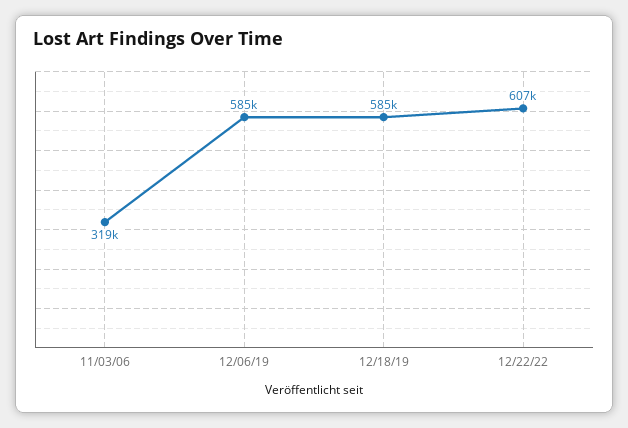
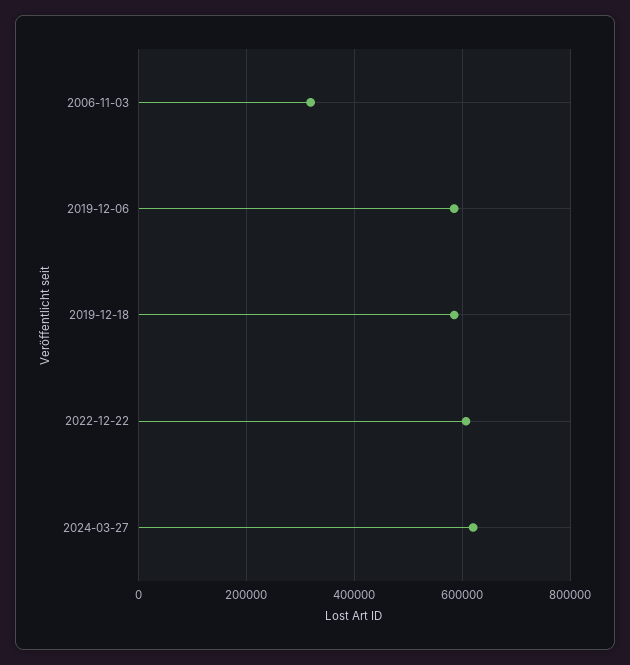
2024-03-27: none -> 620000

